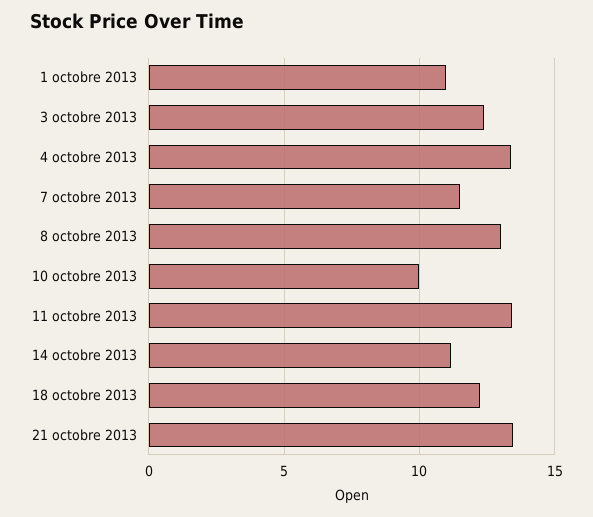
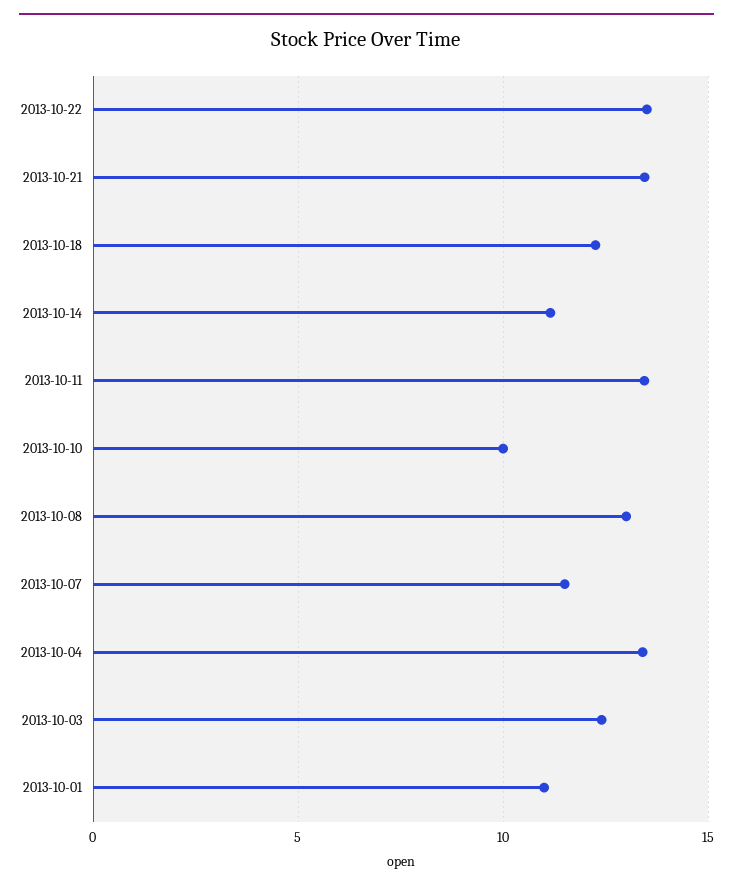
2013-10-22: none -> 13.5

